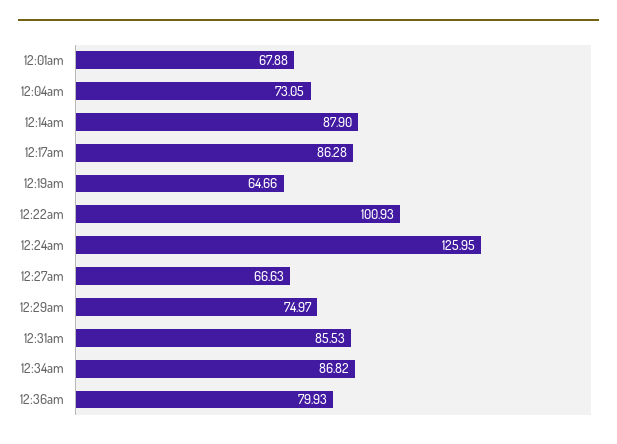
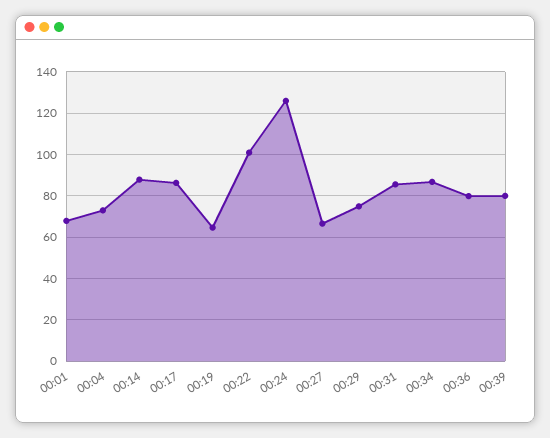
00:39: none -> 80

